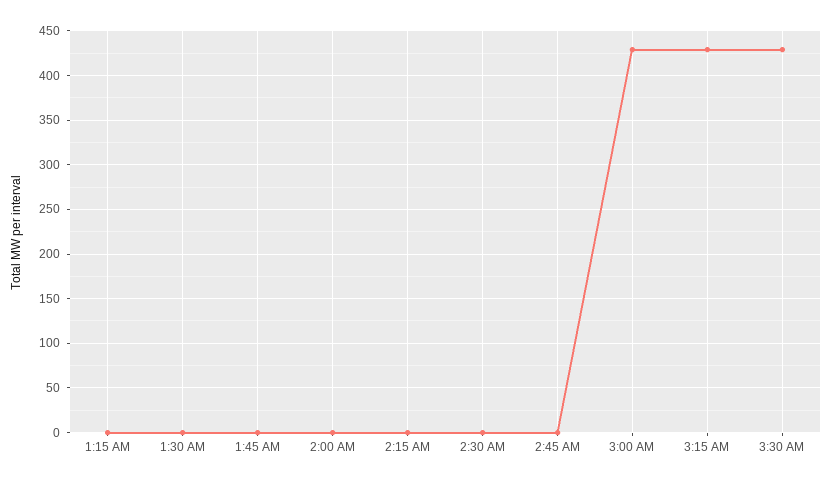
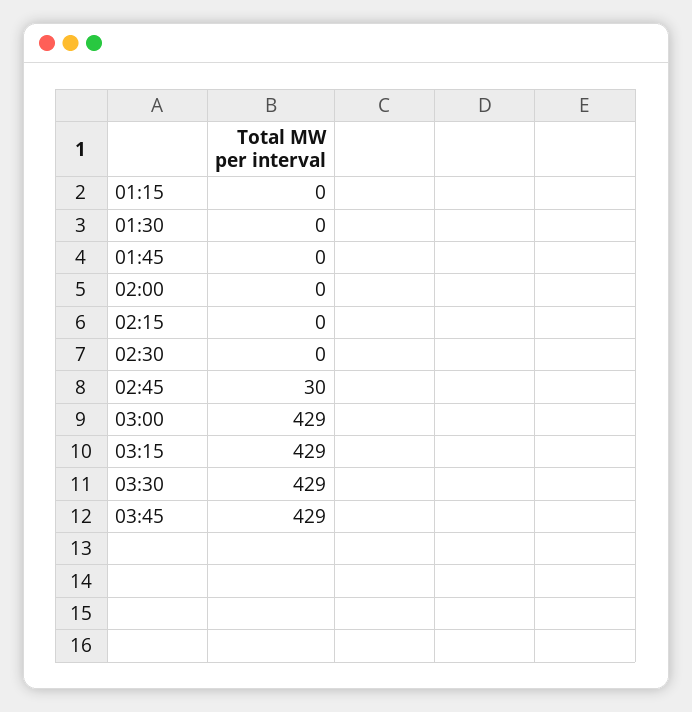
2:45 AM: 0 -> 30
03:45: none -> 429

